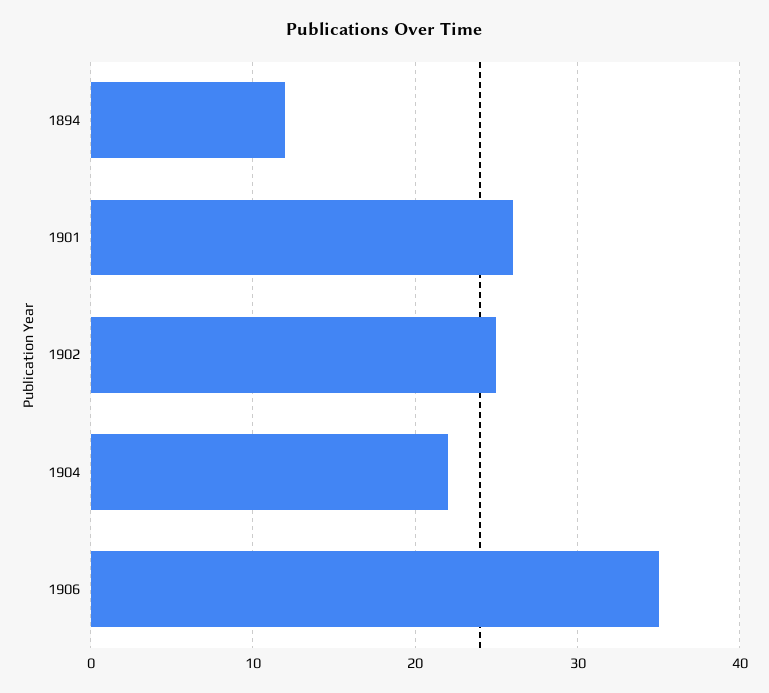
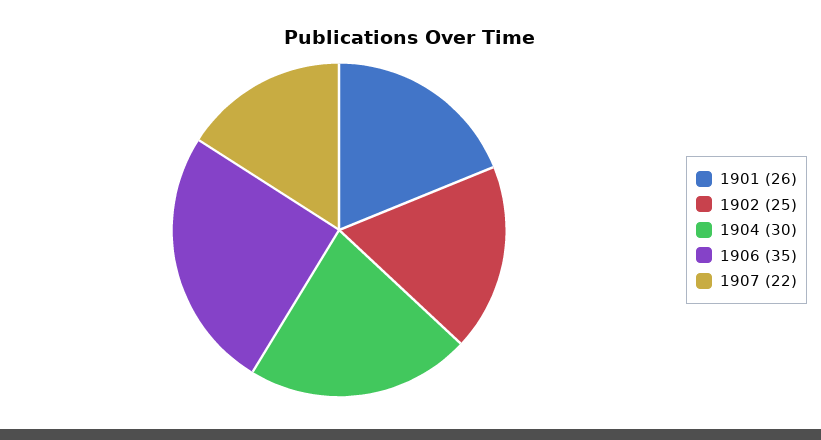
1894: 12 -> none
1904: 22 -> 30
1907: none -> 22

